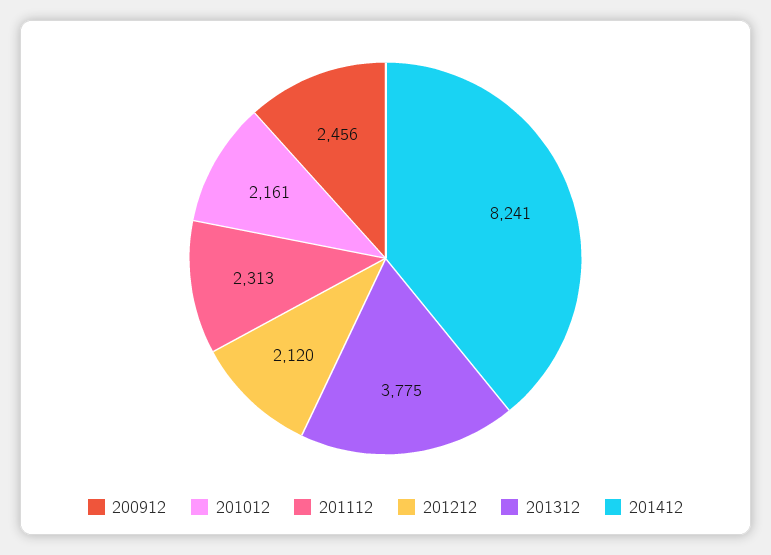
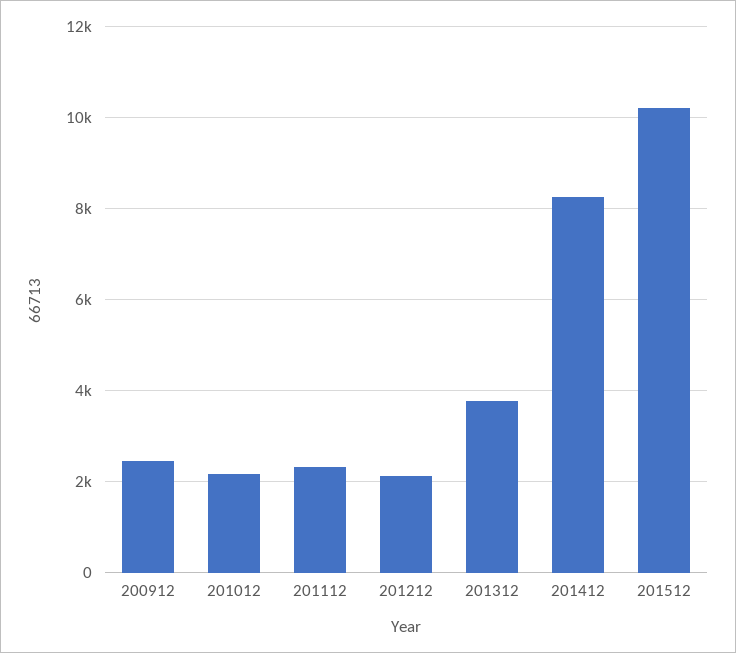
201512: none -> 10200

